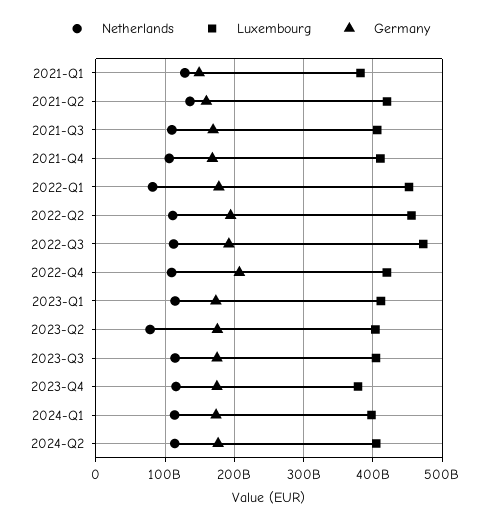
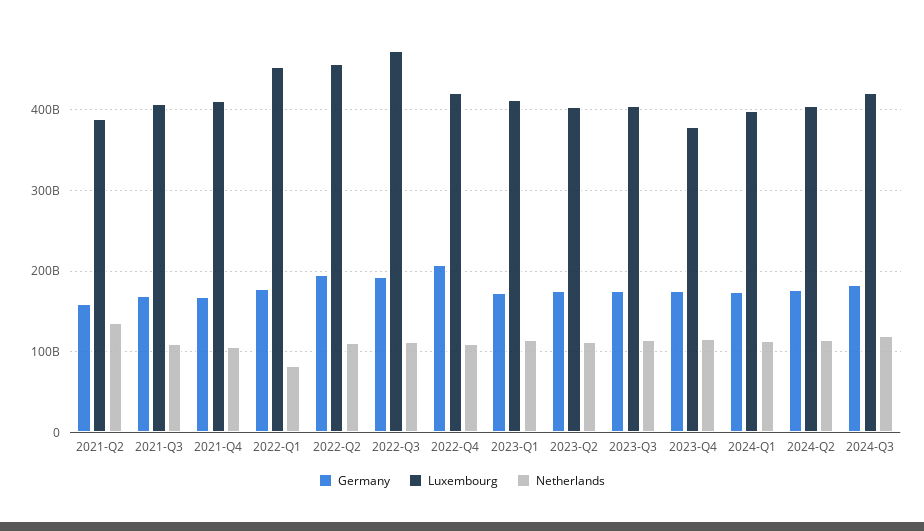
Netherlands, 2021-Q1: 130000000000 -> none
Luxembourg, 2021-Q1: 380000000000 -> none
Germany, 2021-Q1: 150000000000 -> none
Luxembourg, 2021-Q2: 420000000000 -> 390000000000
Netherlands, 2023-Q2: 80000000000 -> 110000000000
Germany, 2024-Q3: none -> 180000000000
Luxembourg, 2024-Q3: none -> 420000000000
Netherlands, 2024-Q3: none -> 120000000000

